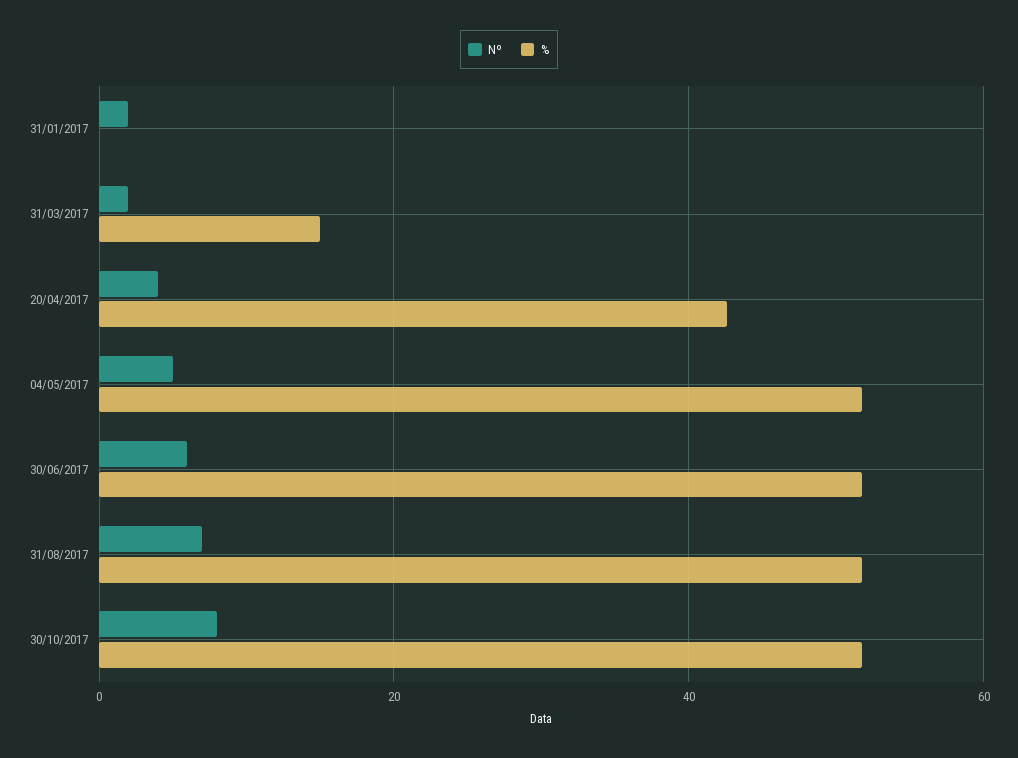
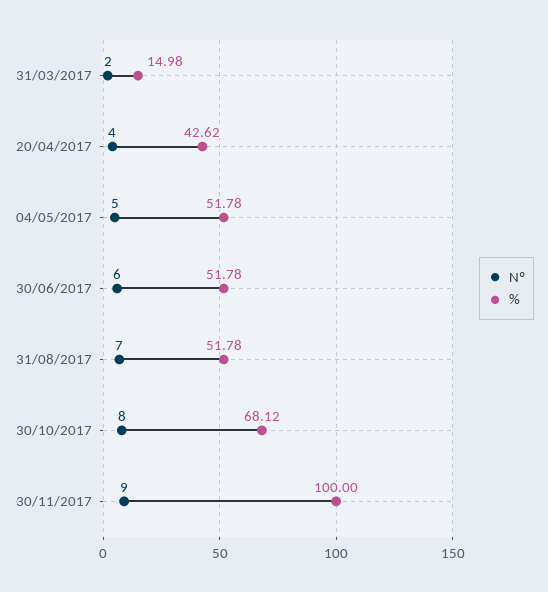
Nº, 31/01/2017: 2 -> none
%, 31/01/2017: 0 -> none
%, 30/10/2017: 52 -> 68.12
Nº, 30/11/2017: none -> 9
%, 30/11/2017: none -> 100

